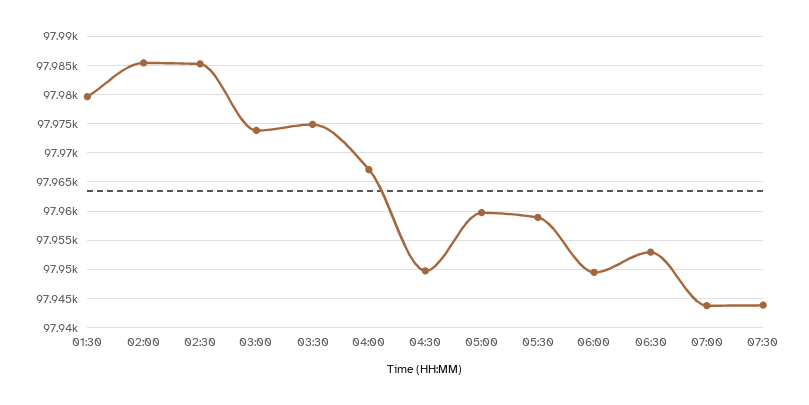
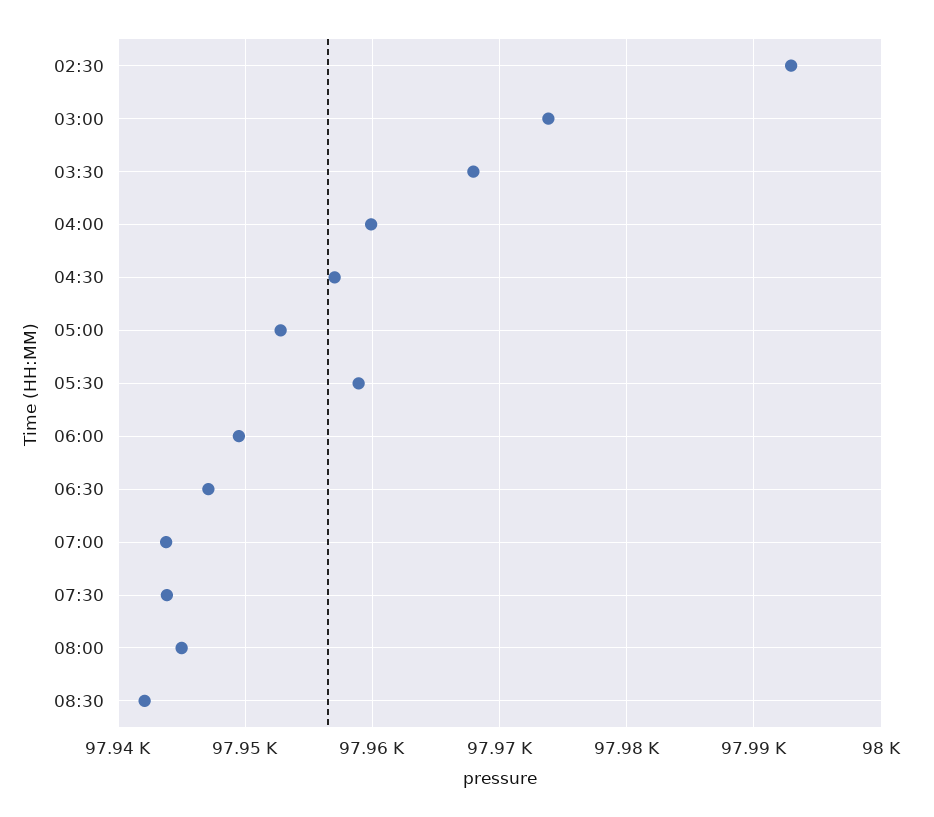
01:30: 97980 -> none
02:00: 97985 -> none
02:30: 97985 -> 97993
03:30: 97975 -> 97968
04:00: 97967.5 -> 97960
04:30: 97950 -> 97957
05:00: 97960 -> 97953
06:30: 97952.5 -> 97947
08:00: none -> 97945
08:30: none -> 97942

